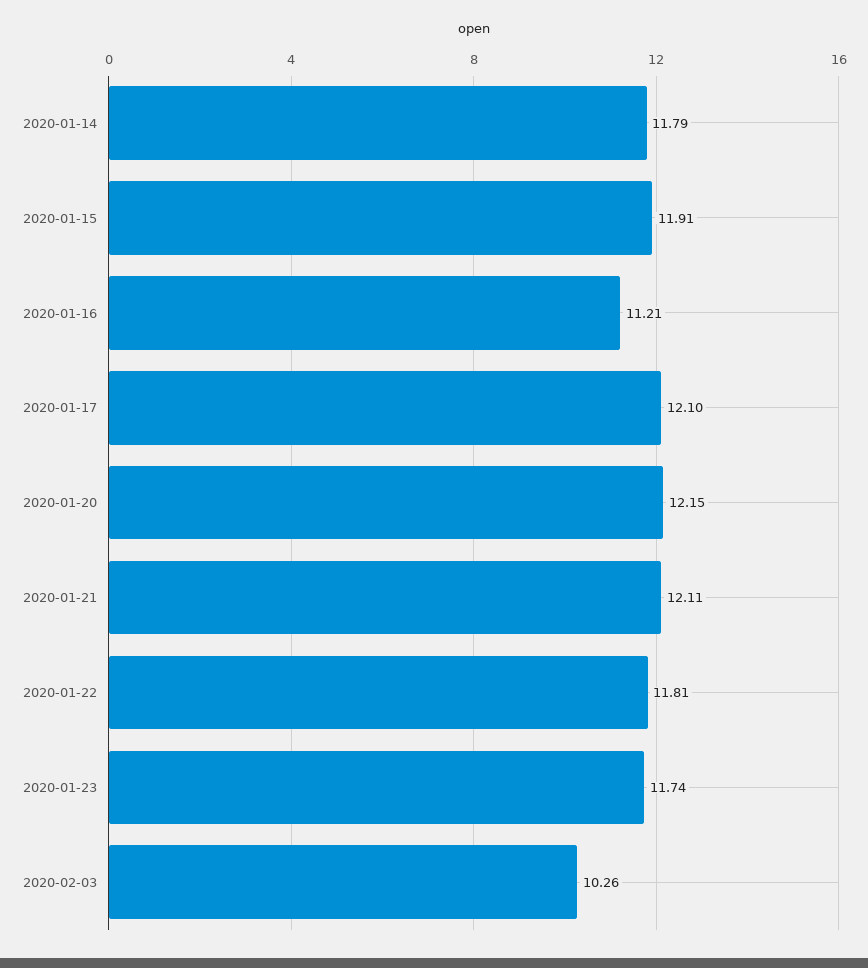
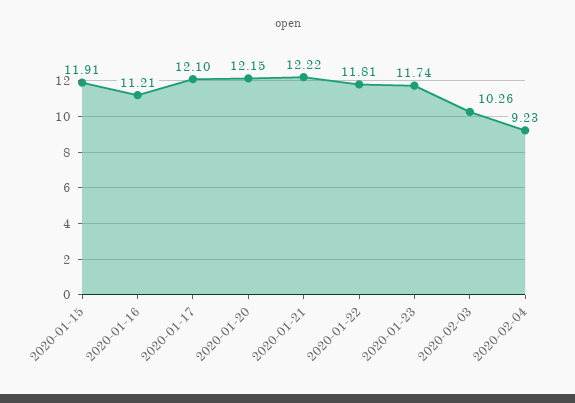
2020-01-14: 11.79 -> none
2020-01-21: 12.11 -> 12.22
2020-02-04: none -> 9.23

